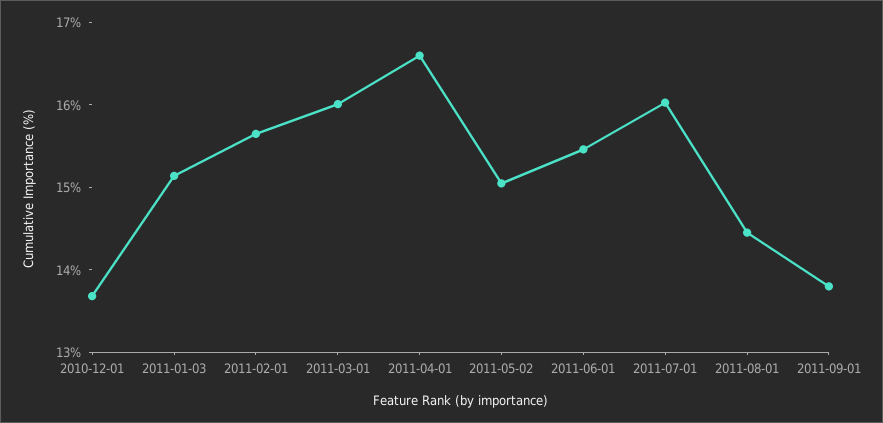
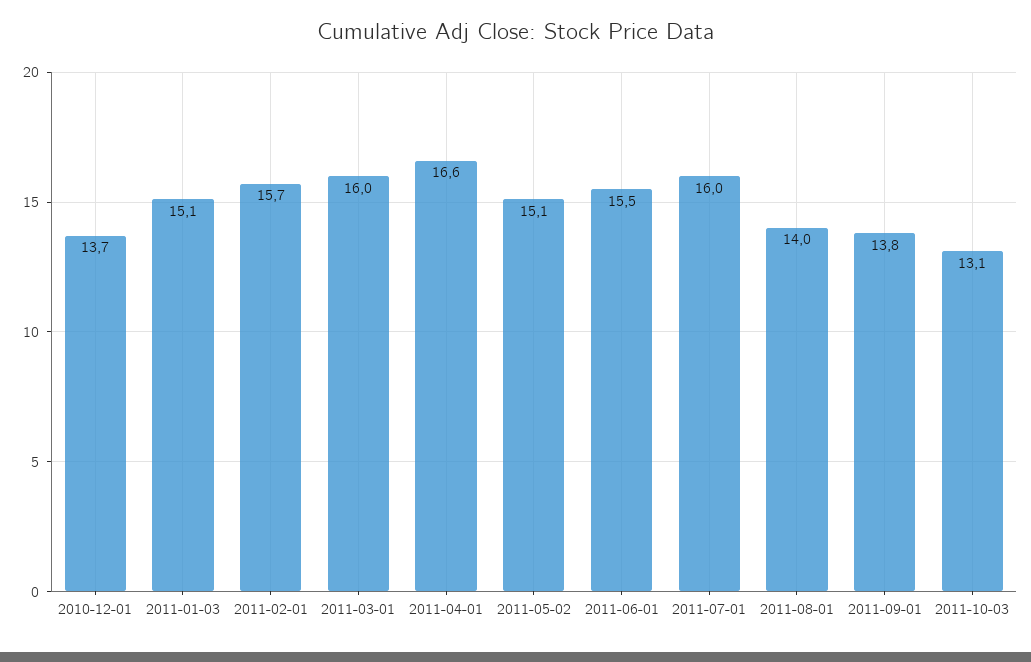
2011-08-01: 14.4 -> 14
2011-10-03: none -> 13.1

